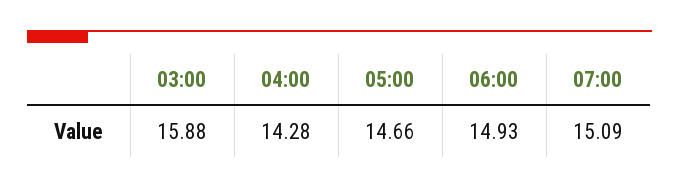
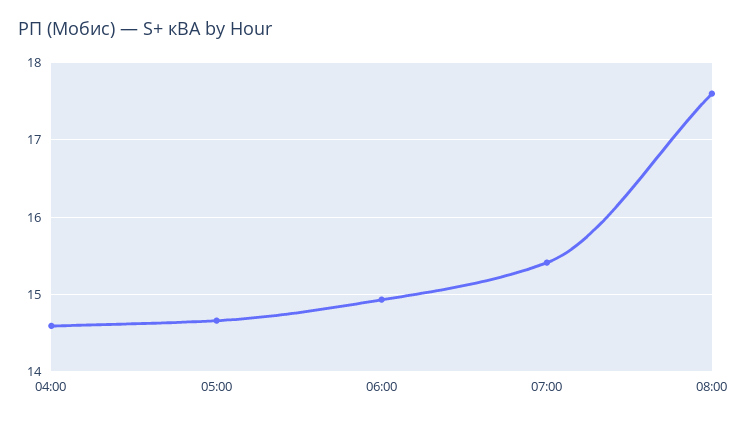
03:00: 15.88 -> none
04:00: 14.28 -> 14.6
07:00: 15.09 -> 15.4
08:00: none -> 17.6

